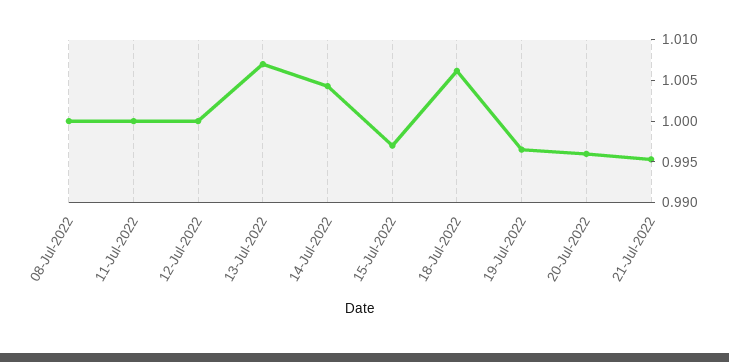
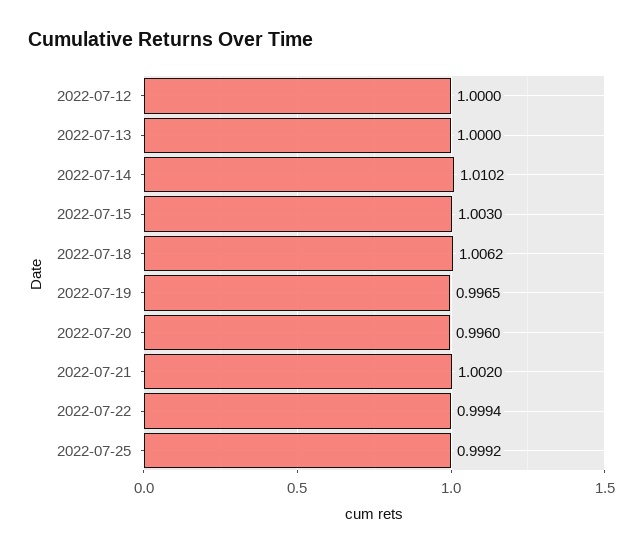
08-Jul-2022: 1 -> none
11-Jul-2022: 1 -> none
13-Jul-2022: 1.007 -> 1
14-Jul-2022: 1.004 -> 1.0102
15-Jul-2022: 0.997 -> 1.003
21-Jul-2022: 0.995 -> 1.002
2022-07-22: none -> 0.9994
2022-07-25: none -> 0.9992

